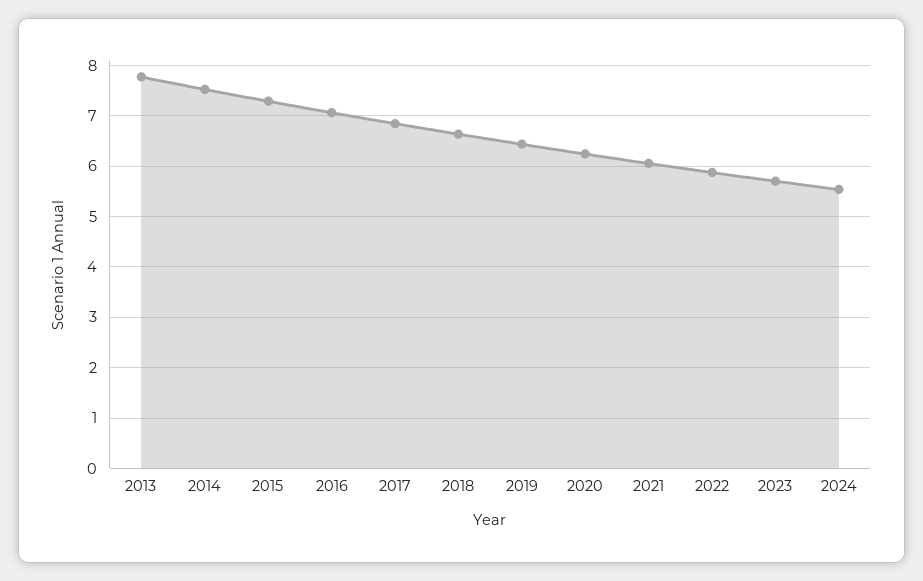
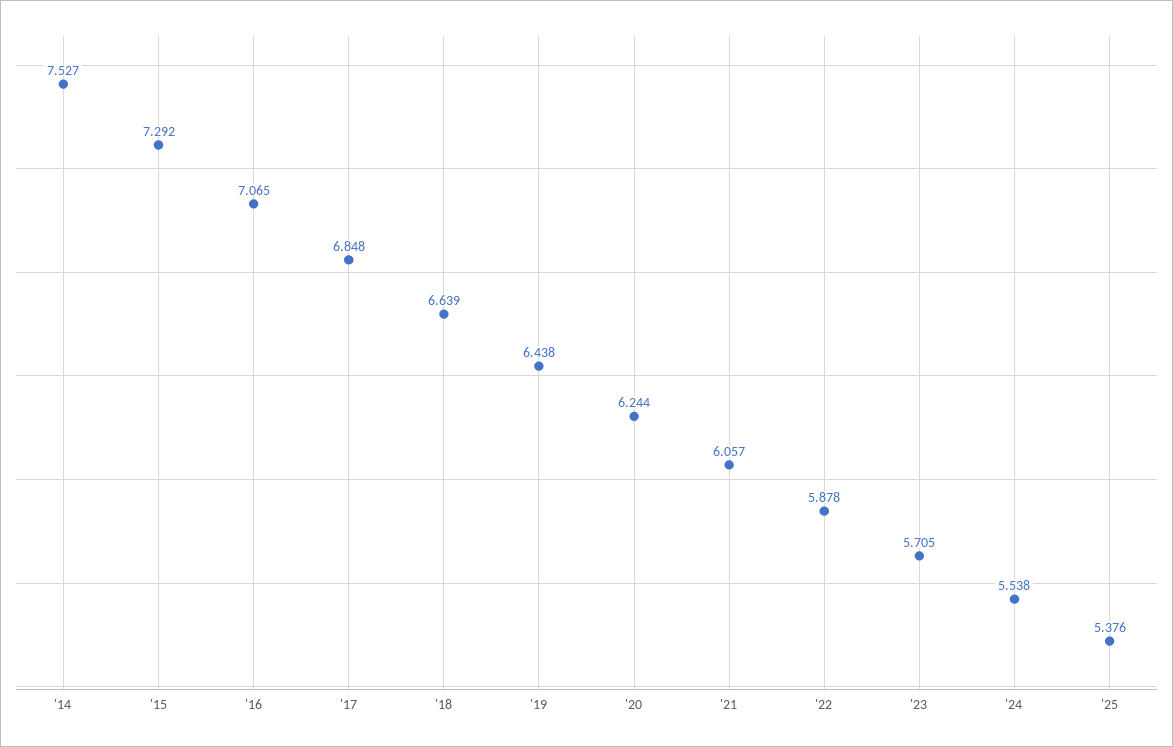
2013: 7.8 -> none
'25: none -> 5.376

